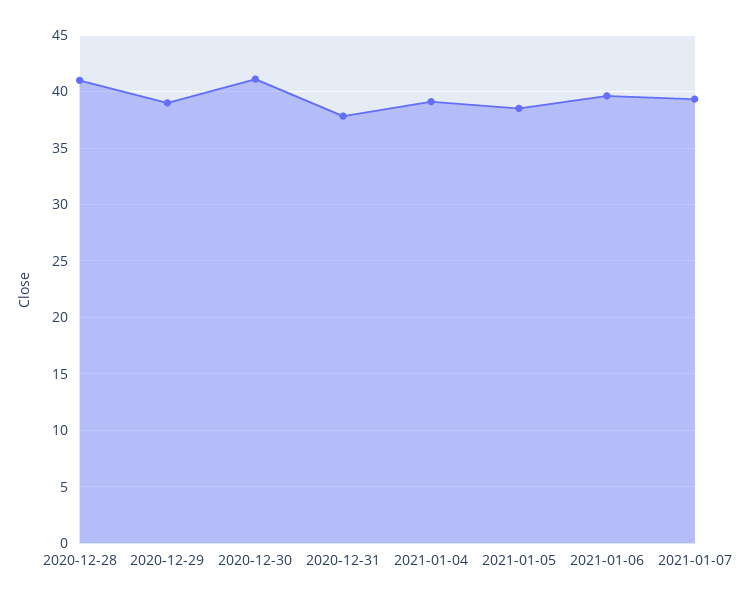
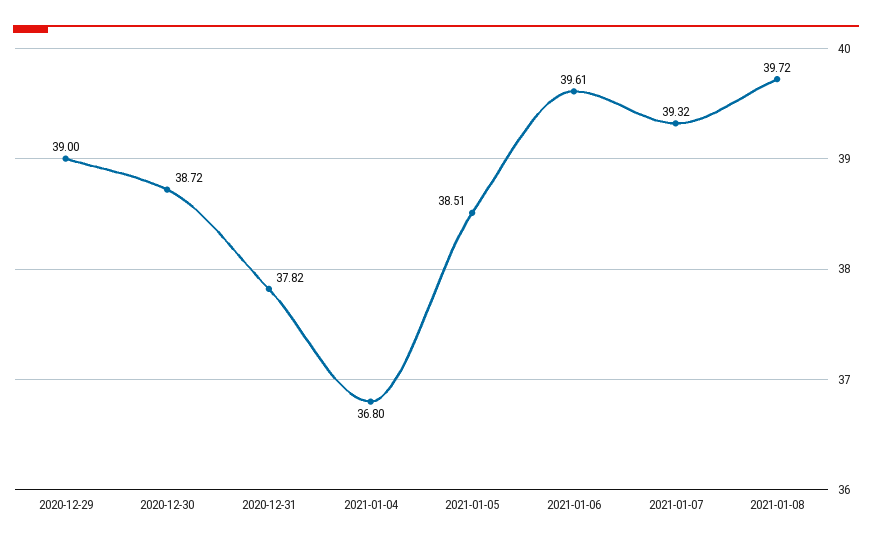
2020-12-28: 41 -> none
2020-12-30: 41 -> 38.72
2021-01-04: 39 -> 36.8
2021-01-08: none -> 39.72

